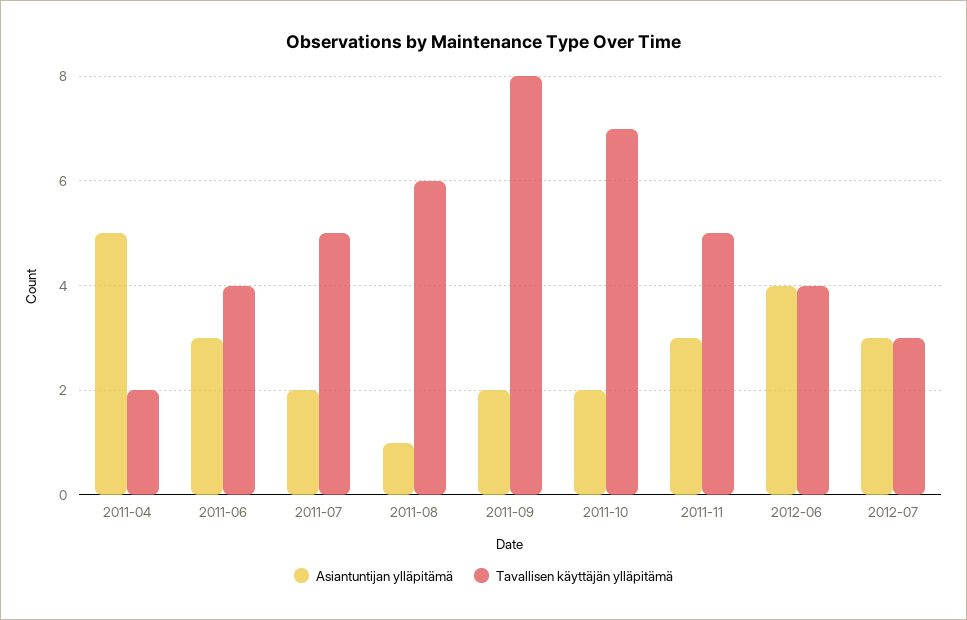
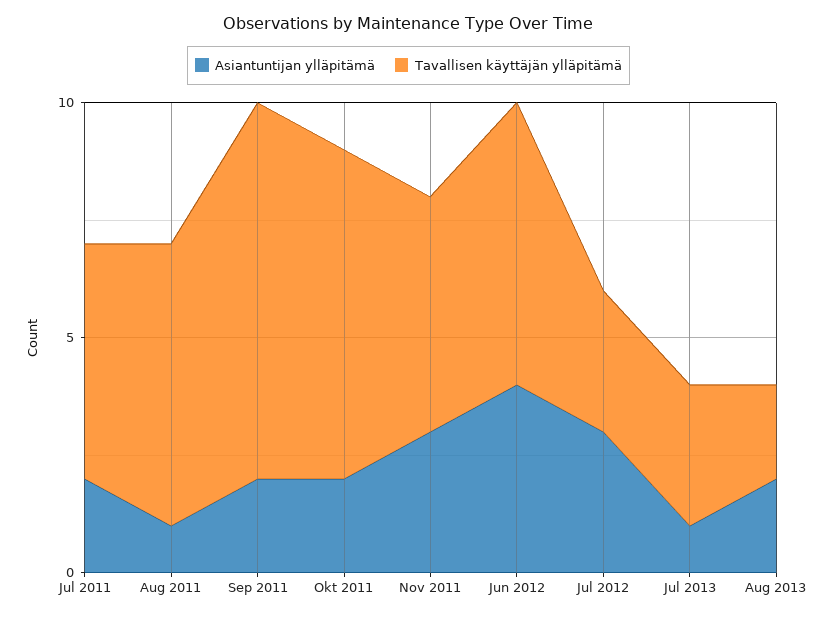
Asiantuntijan ylläpitämä, 2011-04: 5 -> none
Tavallisen käyttäjän ylläpitämä, 2011-04: 2 -> none
Asiantuntijan ylläpitämä, 2011-06: 3 -> none
Tavallisen käyttäjän ylläpitämä, 2011-06: 4 -> none
Tavallisen käyttäjän ylläpitämä, 2012-06: 4 -> 6
Asiantuntijan ylläpitämä, Jul 2013: none -> 1
Tavallisen käyttäjän ylläpitämä, Jul 2013: none -> 3
Asiantuntijan ylläpitämä, Aug 2013: none -> 2
Tavallisen käyttäjän ylläpitämä, Aug 2013: none -> 2

